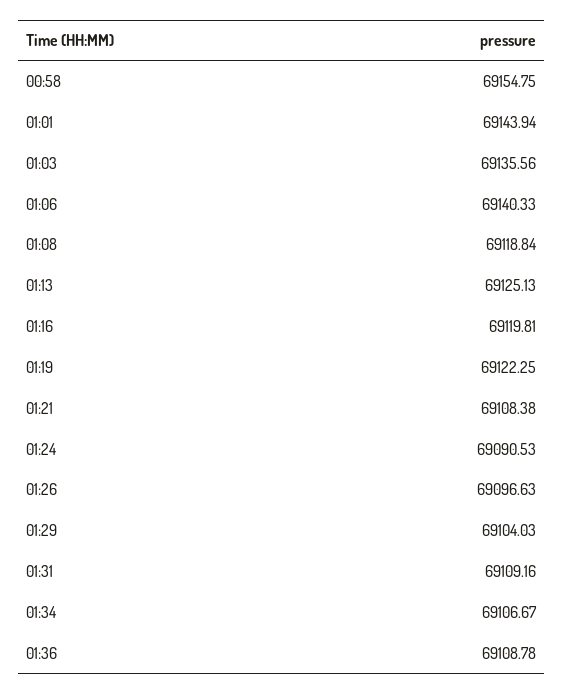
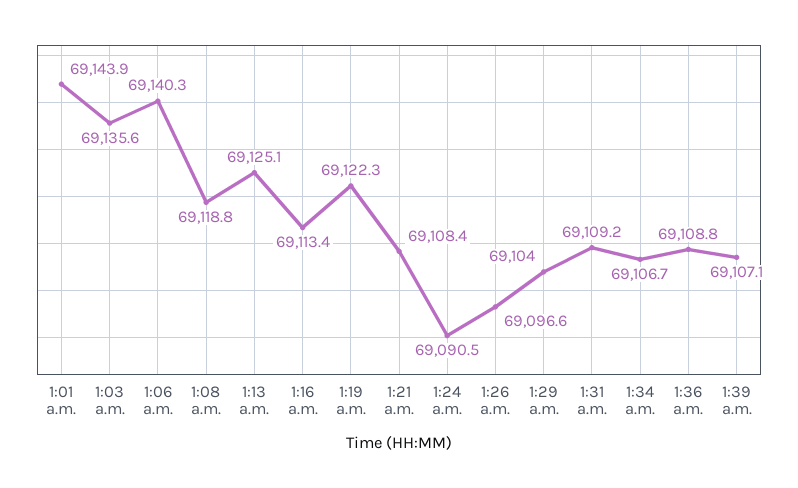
00:58: 69154.75 -> none
01:16: 69119.81 -> 69113.4
1:39 a.m.: none -> 69107.1

